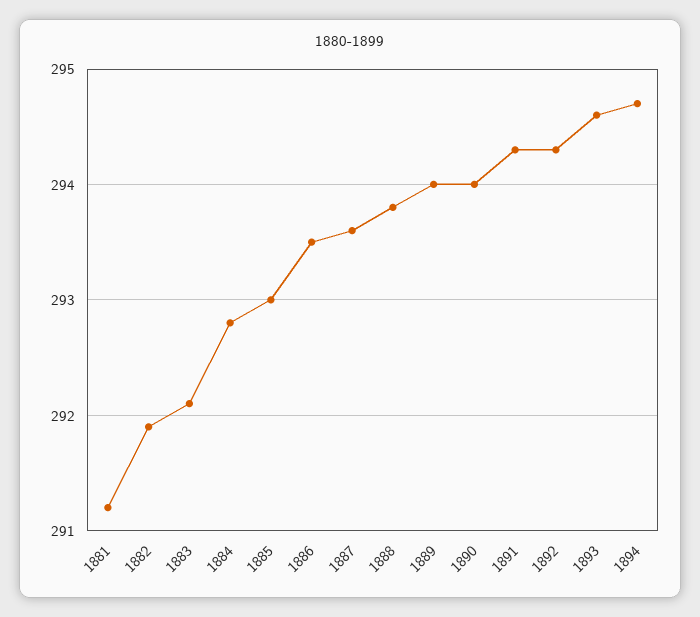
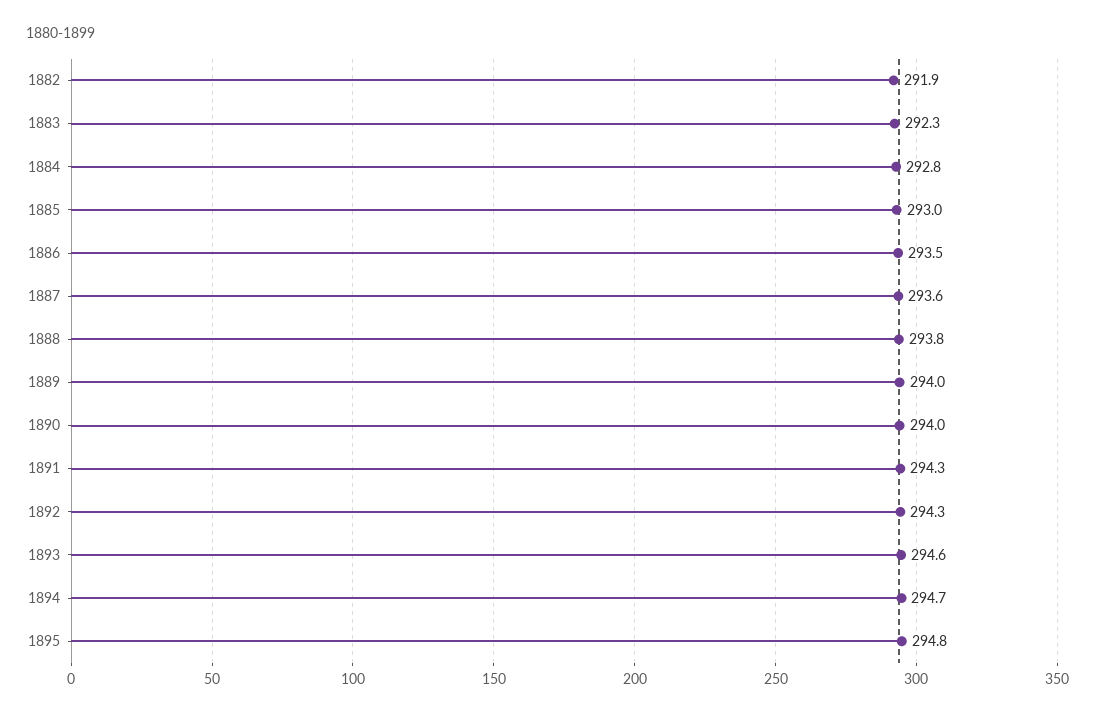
1881: 291.2 -> none
1883: 292.1 -> 292.3
1895: none -> 294.8

